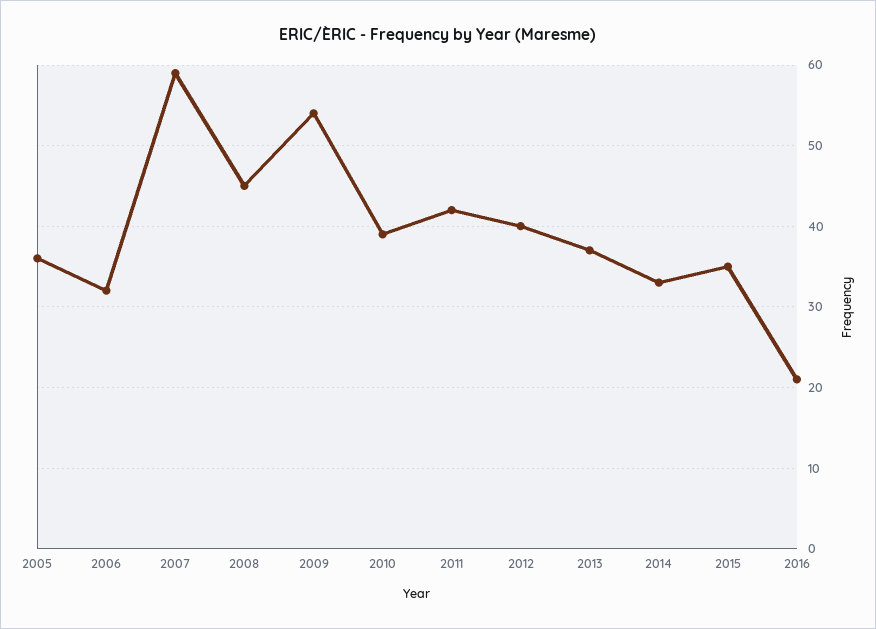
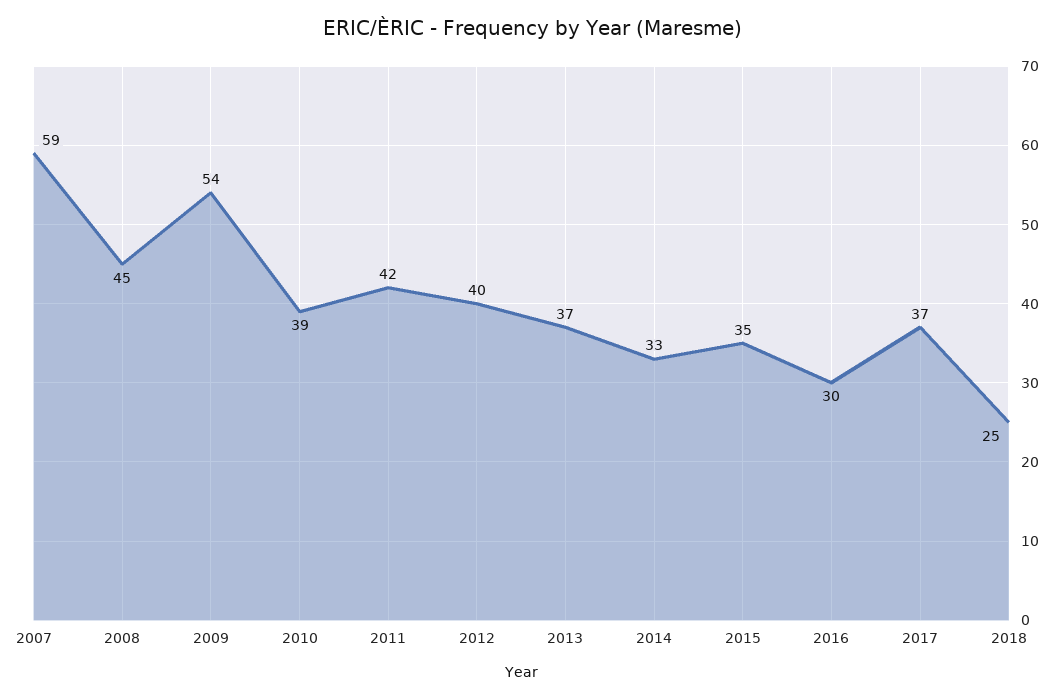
2005: 36 -> none
2006: 32 -> none
2016: 21 -> 30
2017: none -> 37
2018: none -> 25

